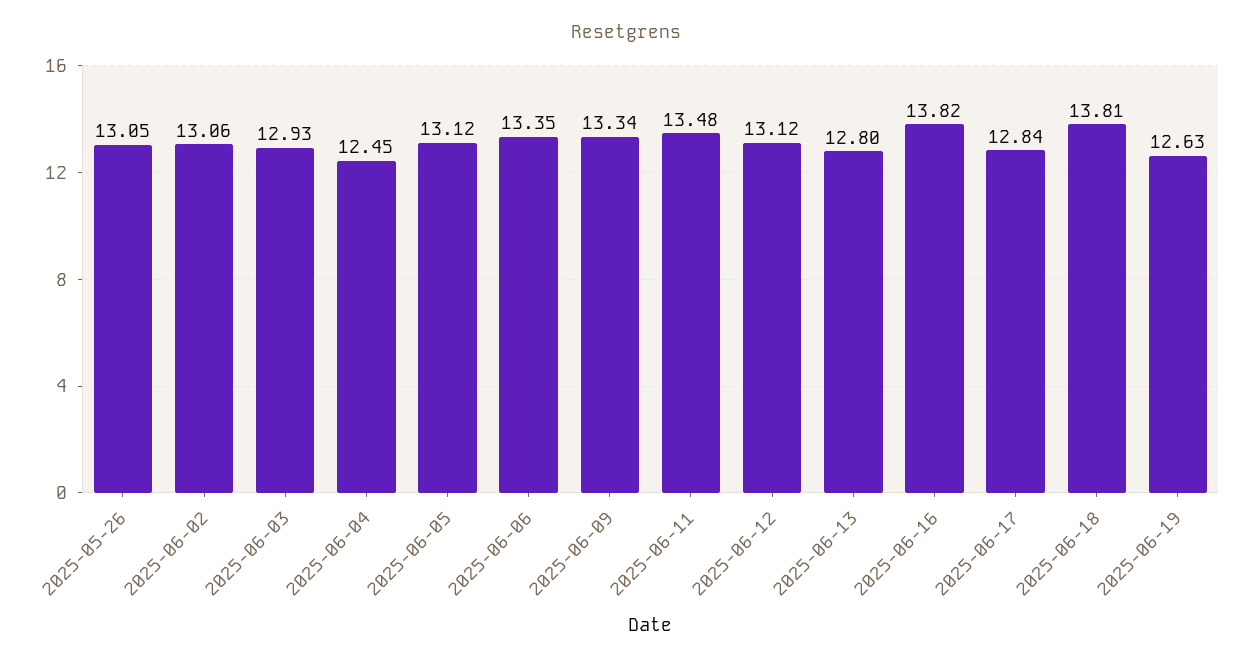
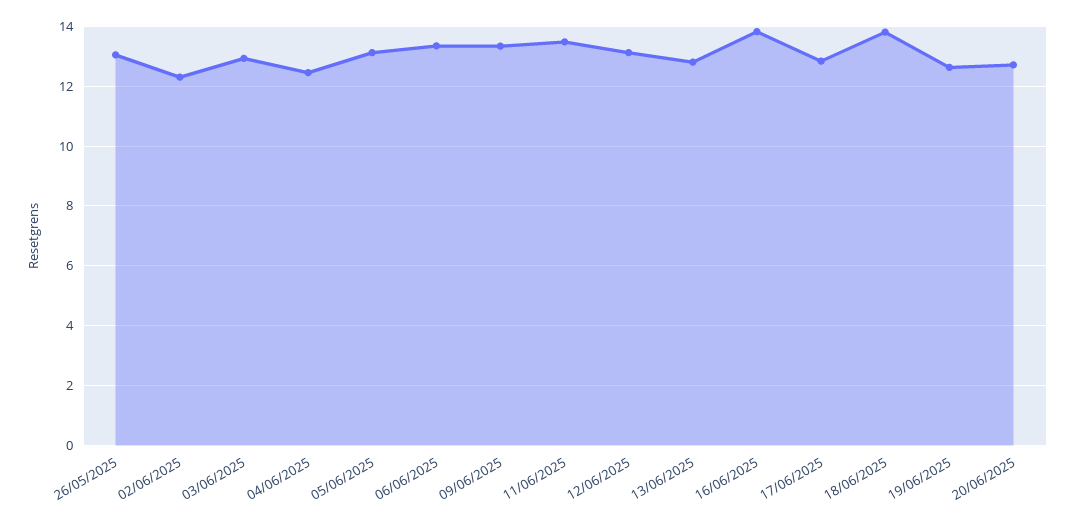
2025-06-02: 13.06 -> 12.25
20/06/2025: none -> 12.75

